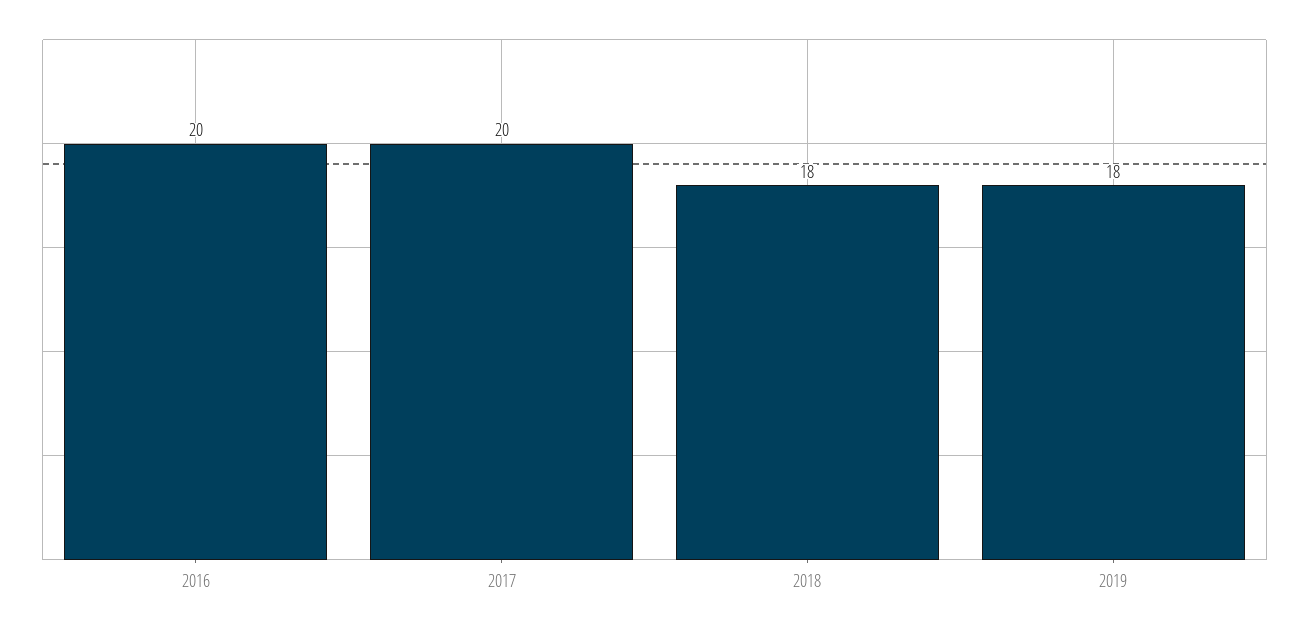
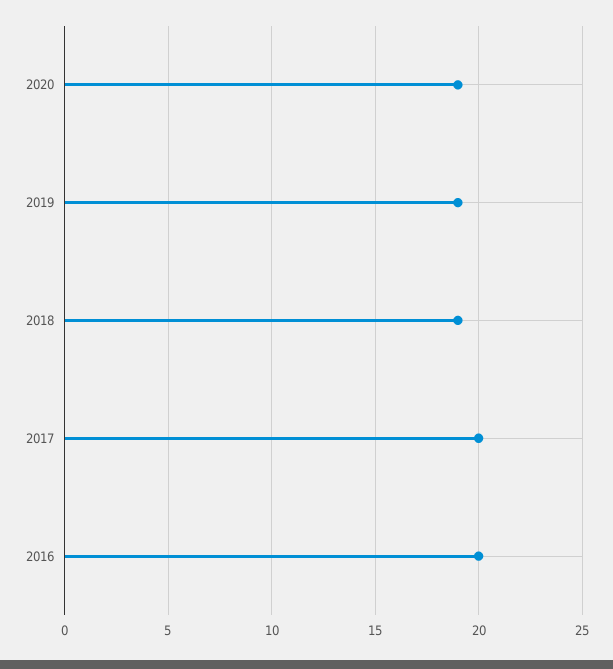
2018: 18 -> 19
2019: 18 -> 19
2020: none -> 19

